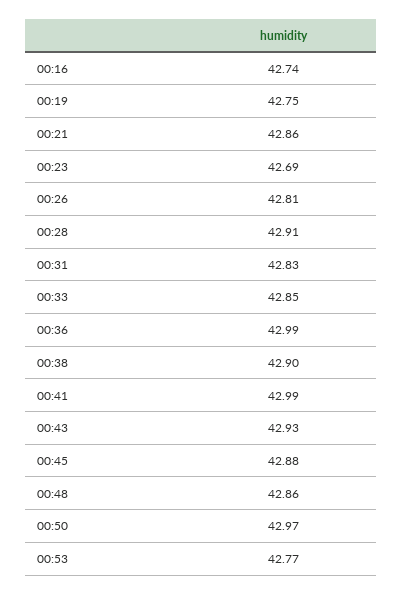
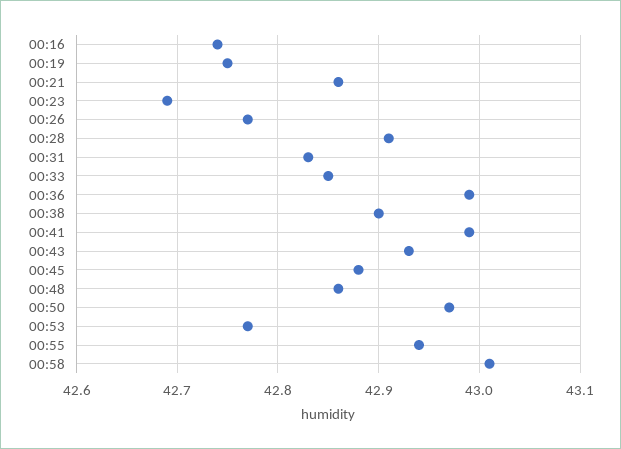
00:26: 42.81 -> 42.77
00:55: none -> 42.94
00:58: none -> 43.01

